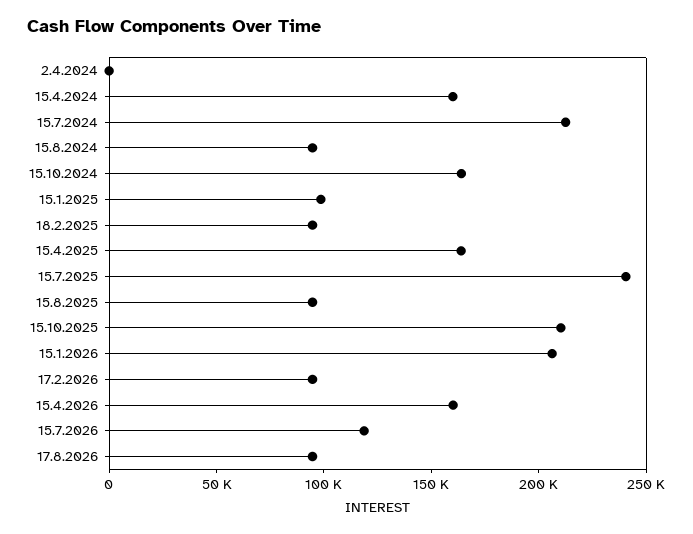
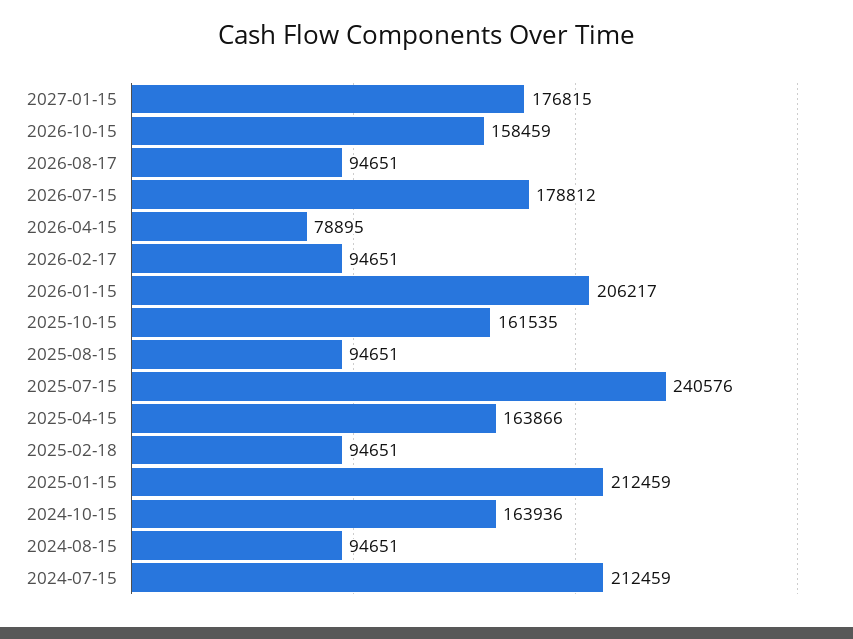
2.4.2024: 0 -> none
15.4.2024: 160000 -> none
15.1.2025: 100000 -> 212459
15.10.2025: 210000 -> 161535
15.4.2026: 160000 -> 78895
15.7.2026: 120000 -> 178812
2027-01-15: none -> 176815
2026-10-15: none -> 158459

